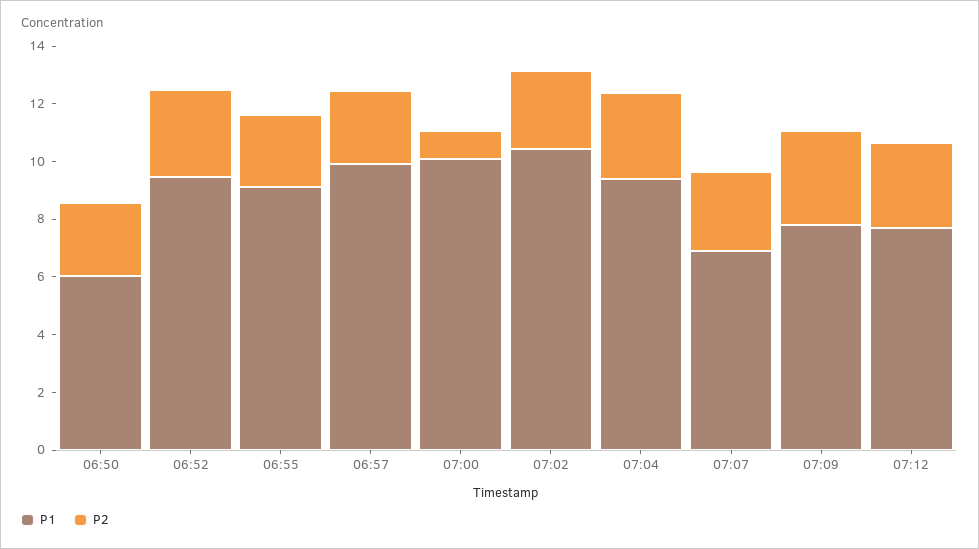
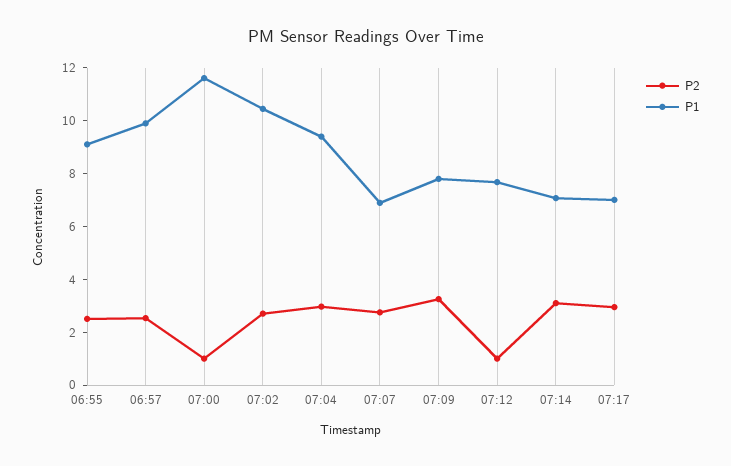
P1, 06:50: 6 -> none
P2, 06:50: 2.5 -> none
P1, 06:52: 9.5 -> none
P2, 06:52: 3 -> none
P1, 07:00: 10 -> 11.5
P2, 07:12: 3 -> 1
P2, 07:14: none -> 3
P1, 07:14: none -> 7
P2, 07:17: none -> 3
P1, 07:17: none -> 7

